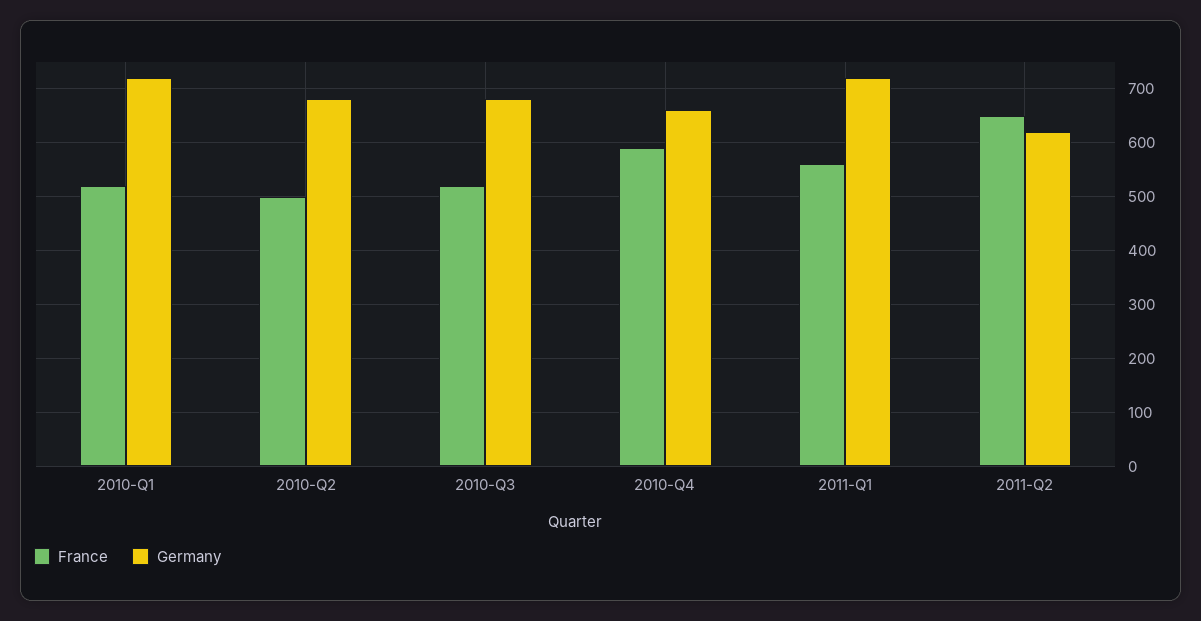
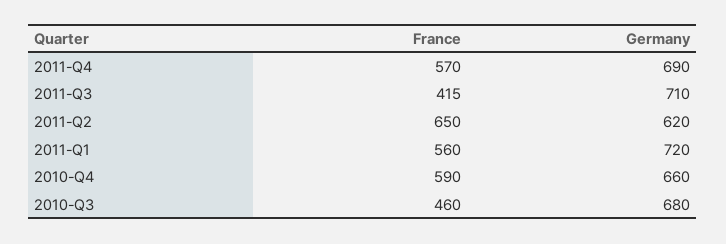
France, 2010-Q1: 520 -> none
Germany, 2010-Q1: 720 -> none
France, 2010-Q2: 500 -> none
Germany, 2010-Q2: 680 -> none
France, 2010-Q3: 520 -> 460
France, 2011-Q4: none -> 570
Germany, 2011-Q4: none -> 690
France, 2011-Q3: none -> 415
Germany, 2011-Q3: none -> 710

